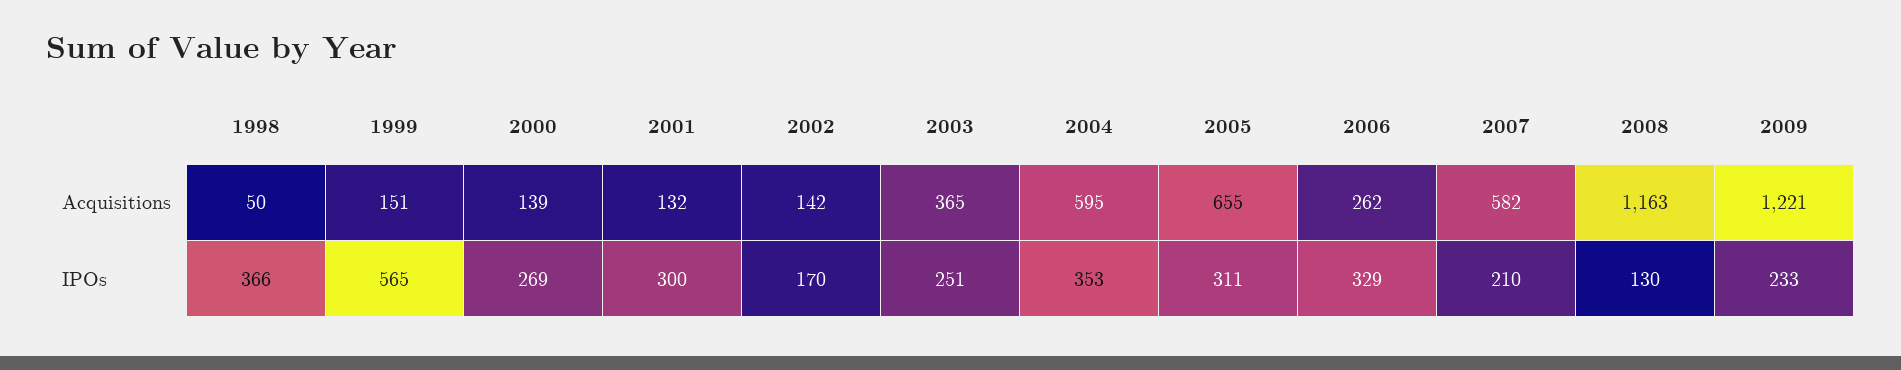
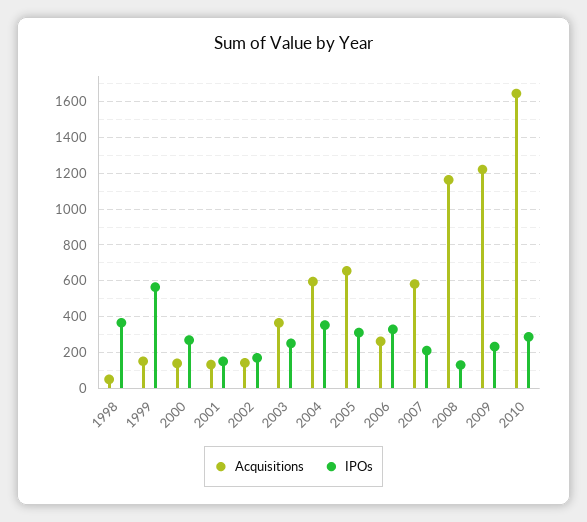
IPOs, 2001: 300 -> 150
Acquisitions, 2010: none -> 1650
IPOs, 2010: none -> 300

